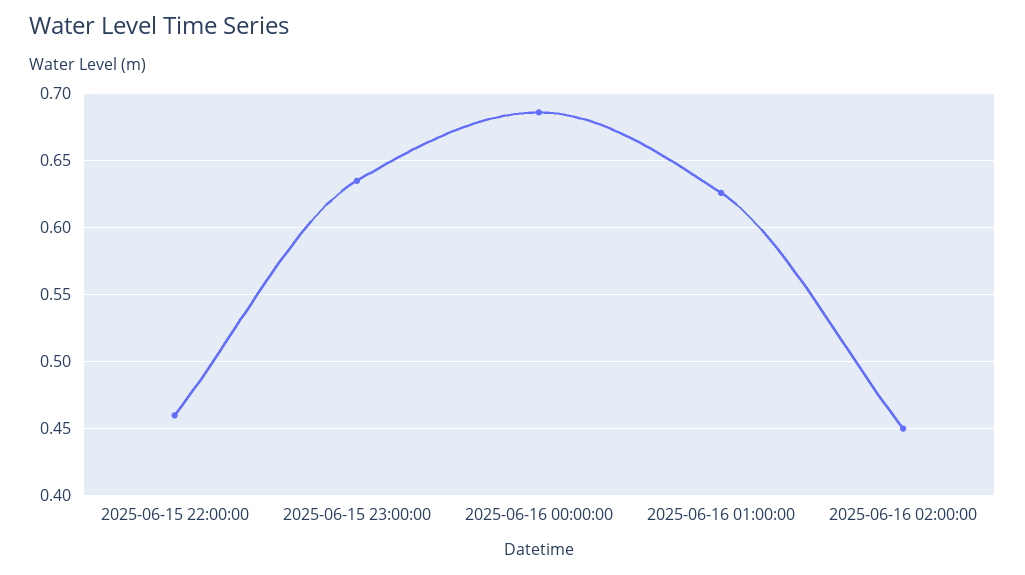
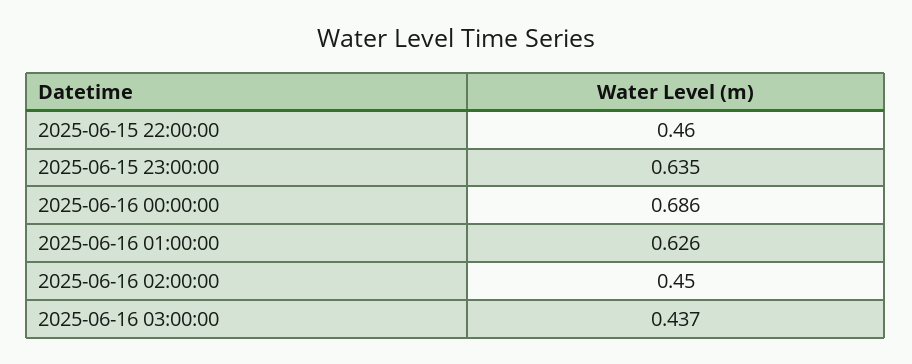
2025-06-16 03:00:00: none -> 0.437

